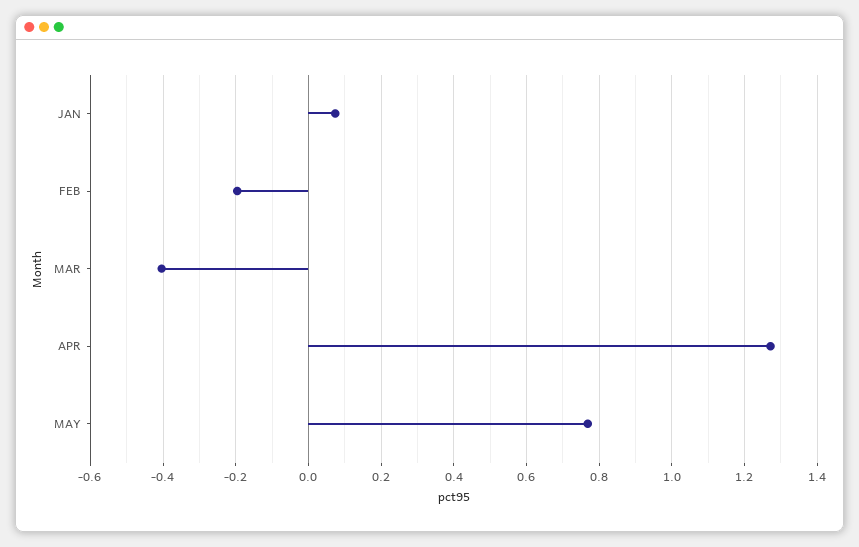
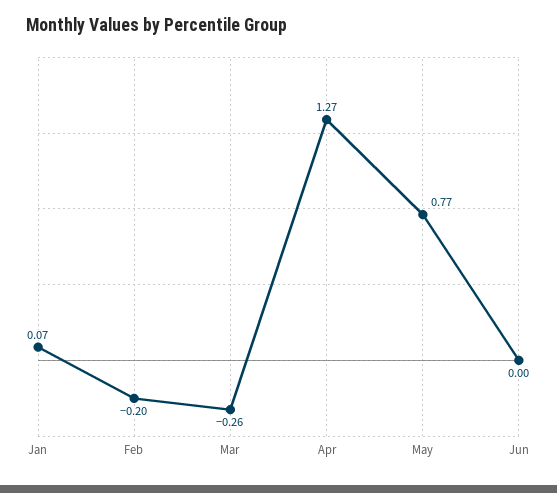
MAR: -0.4 -> -0.26
Jun: none -> 0

